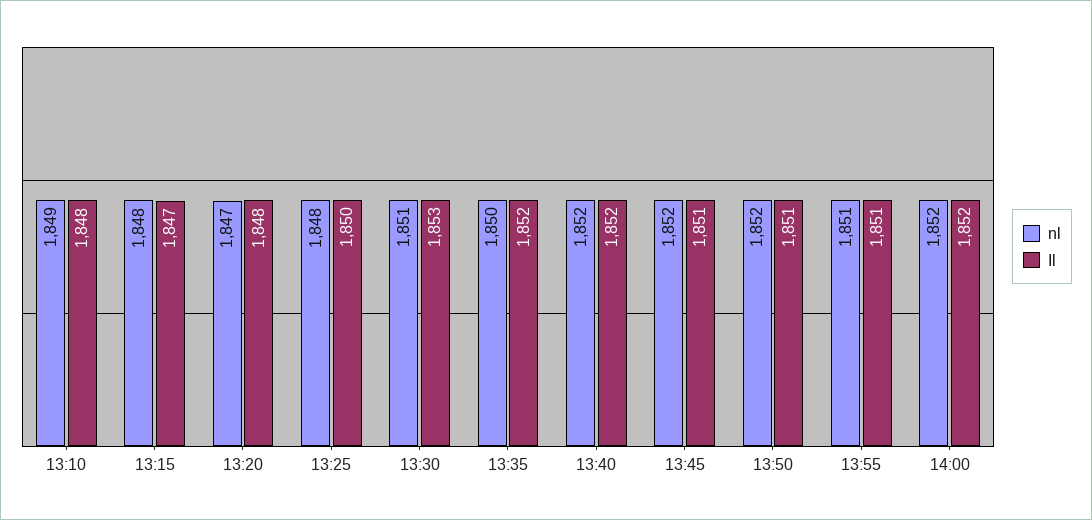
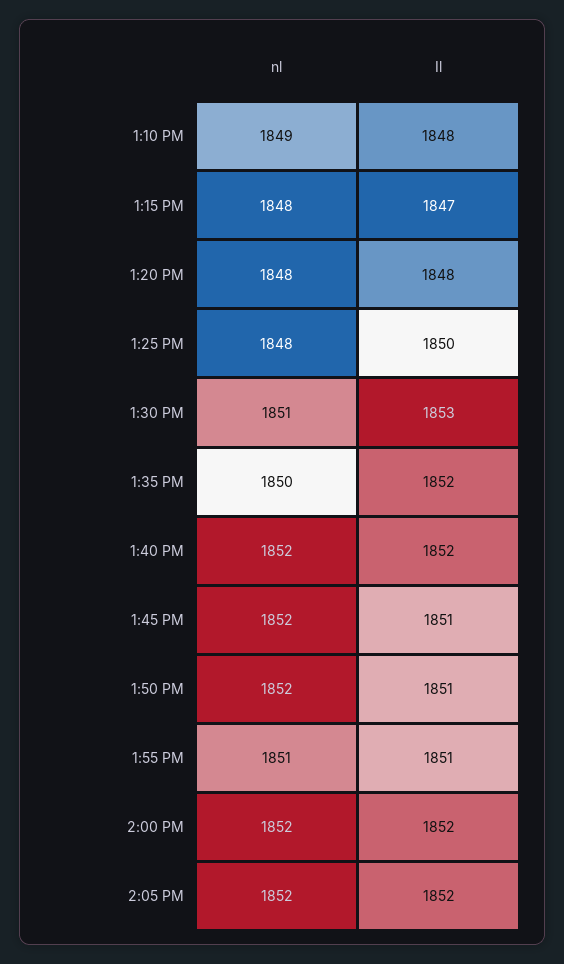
nl, 13:20: 1847 -> 1848
nl, 2:05 PM: none -> 1852
Il, 2:05 PM: none -> 1852

